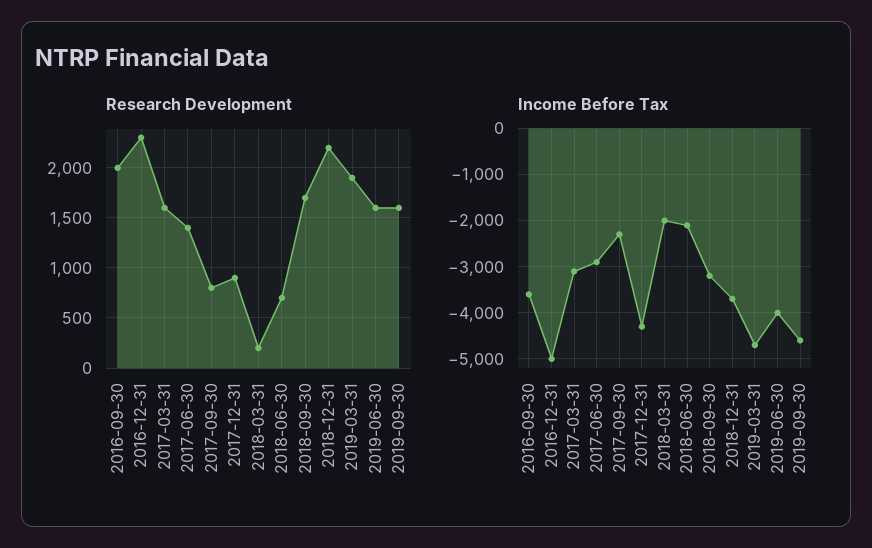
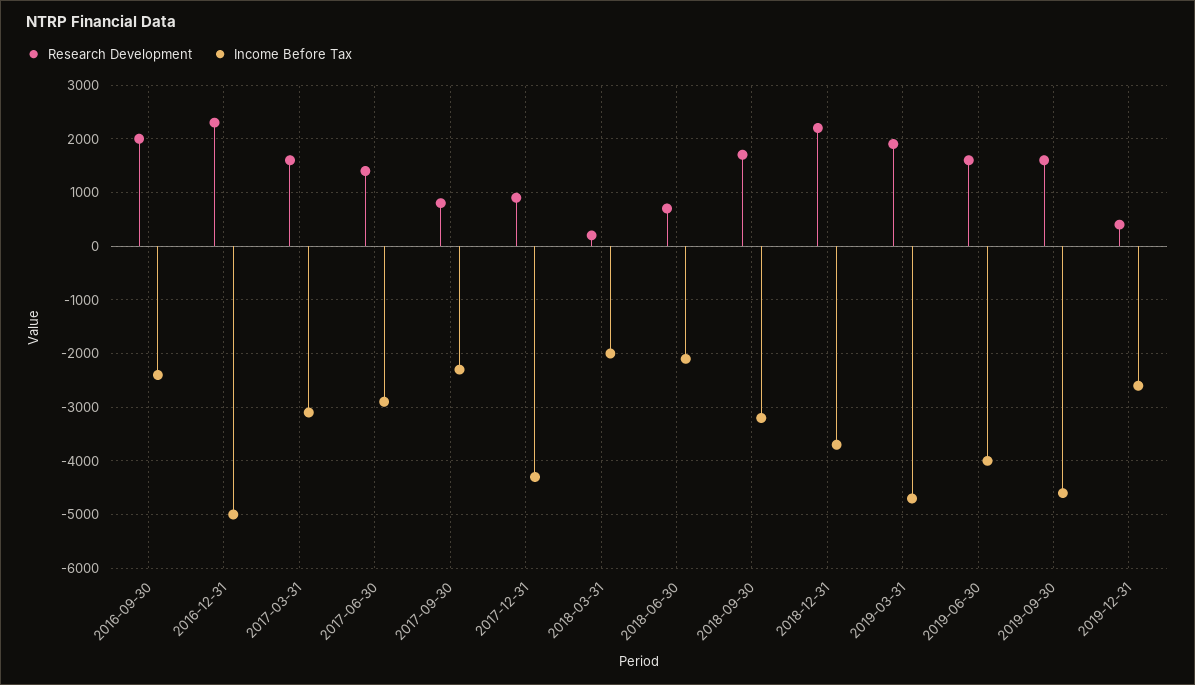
Income Before Tax, 2016-09-30: -3600 -> -2400
Research Development, 2019-12-31: none -> 400
Income Before Tax, 2019-12-31: none -> -2600

